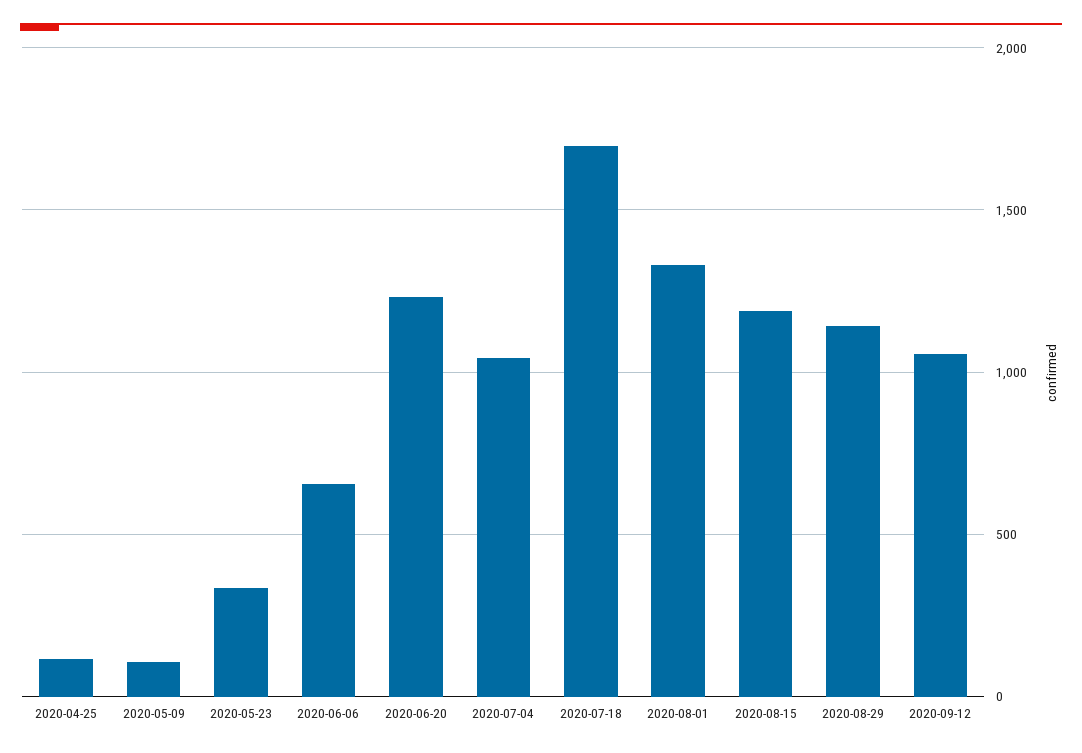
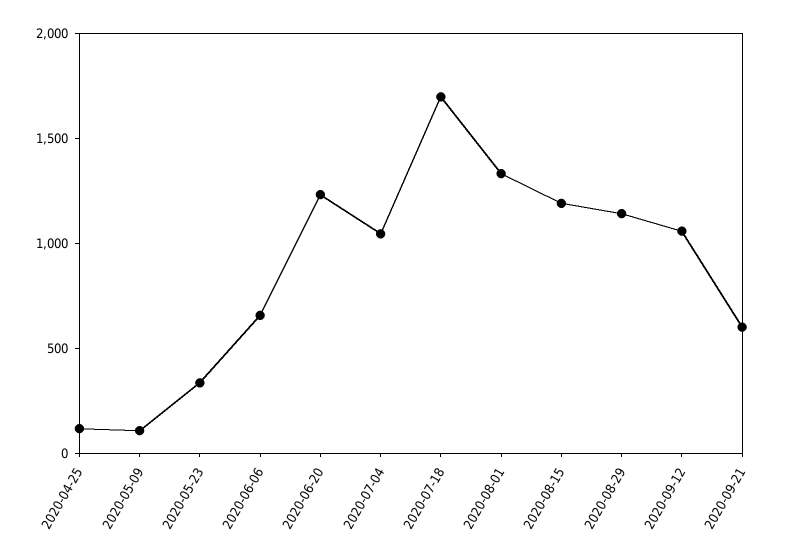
2020-09-21: none -> 600

